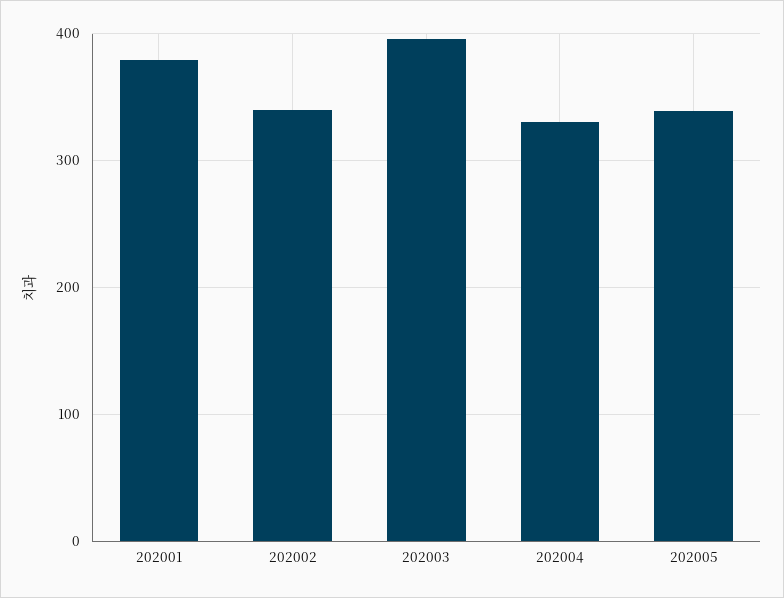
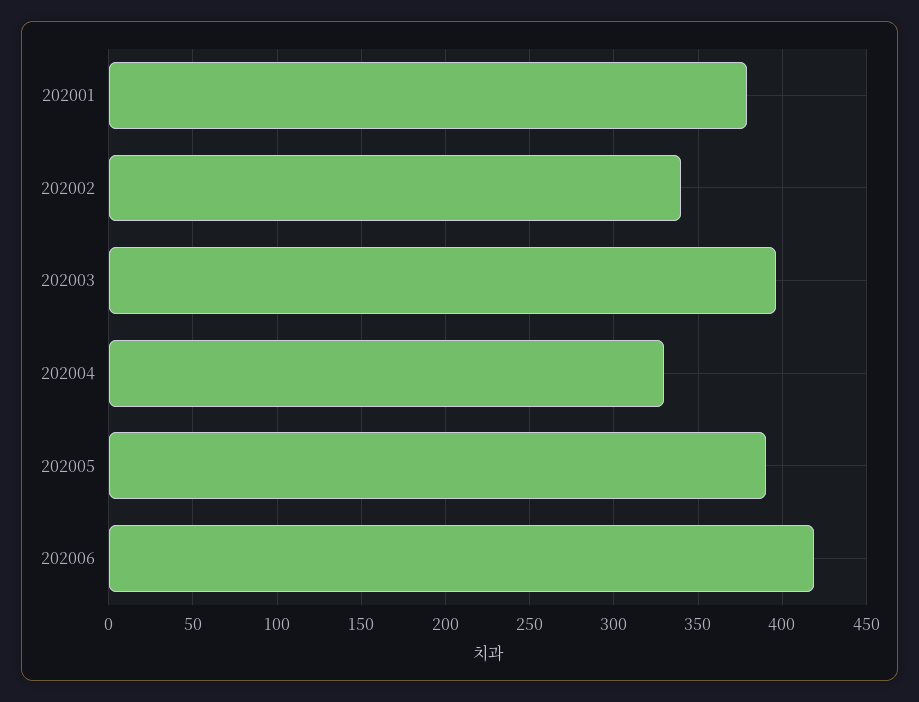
202005: 340 -> 390
202006: none -> 420

